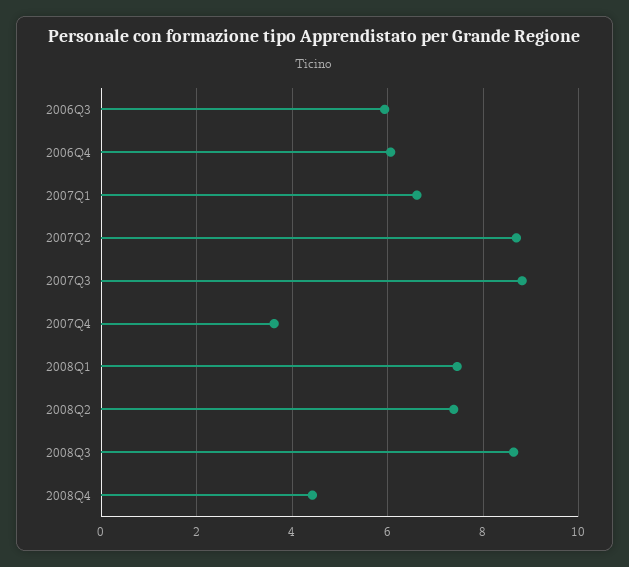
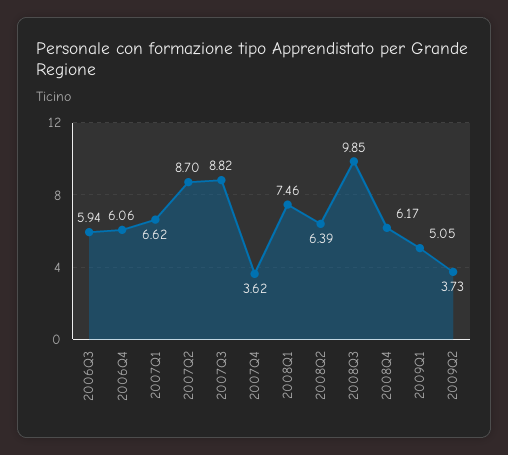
2008Q2: 7.4 -> 6.39
2008Q3: 8.6 -> 9.85
2008Q4: 4.4 -> 6.17
2009Q1: none -> 5.05
2009Q2: none -> 3.73

